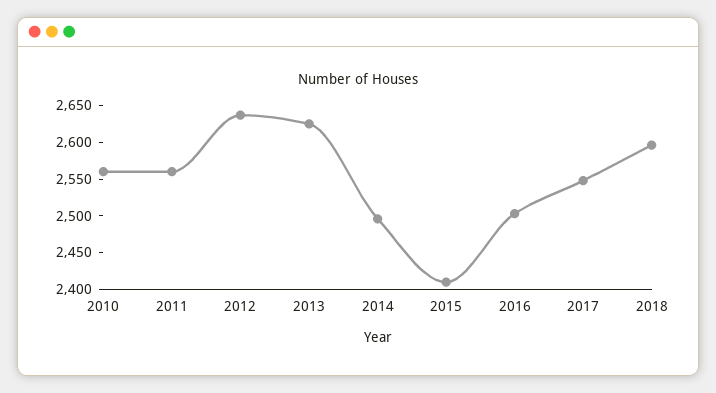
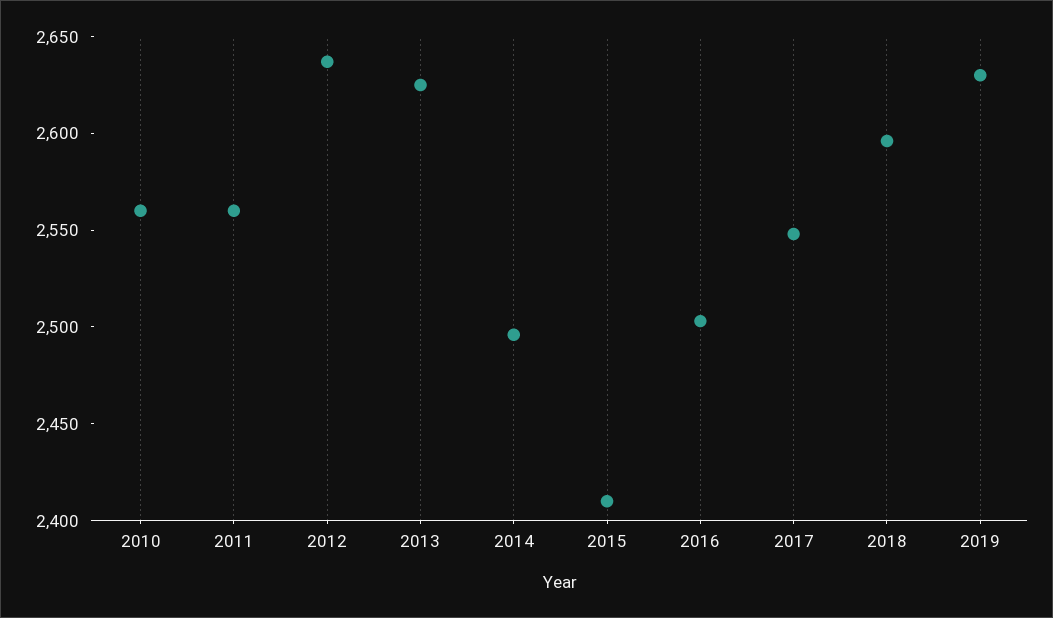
2019: none -> 2630

